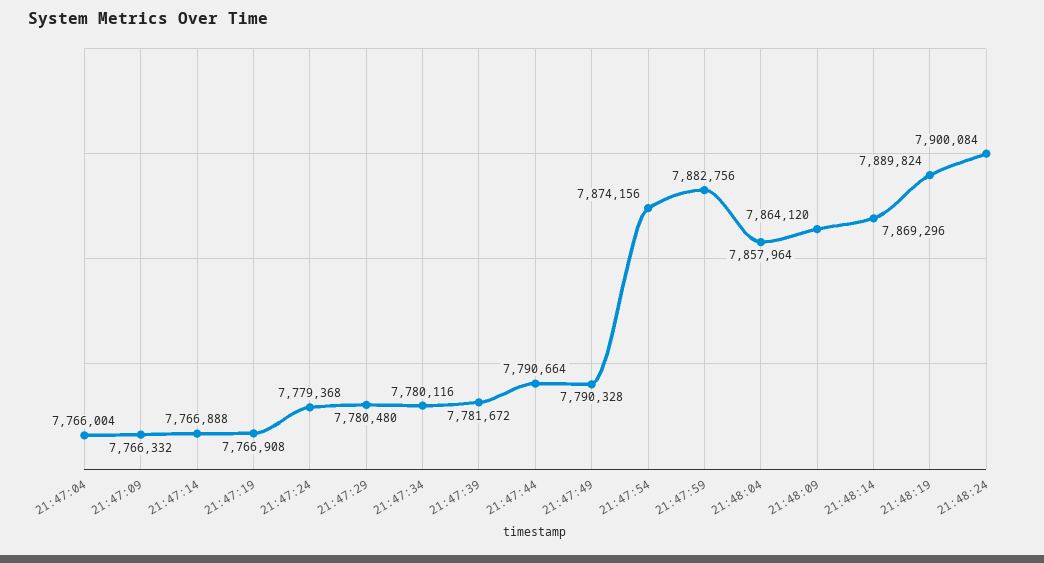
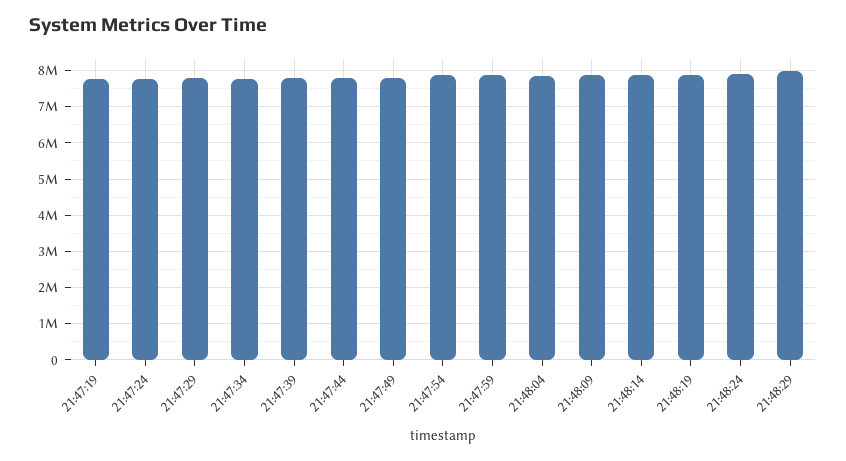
21:47:04: 7766004 -> none
21:47:09: 7766332 -> none
21:47:14: 7766888 -> none
21:48:29: none -> 8000000

